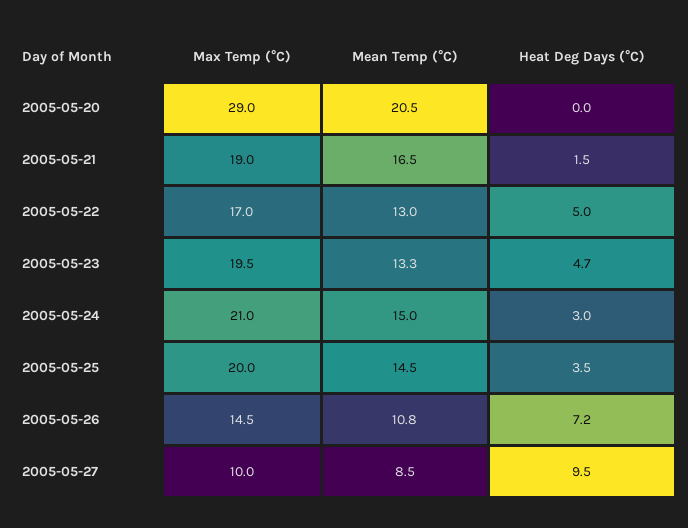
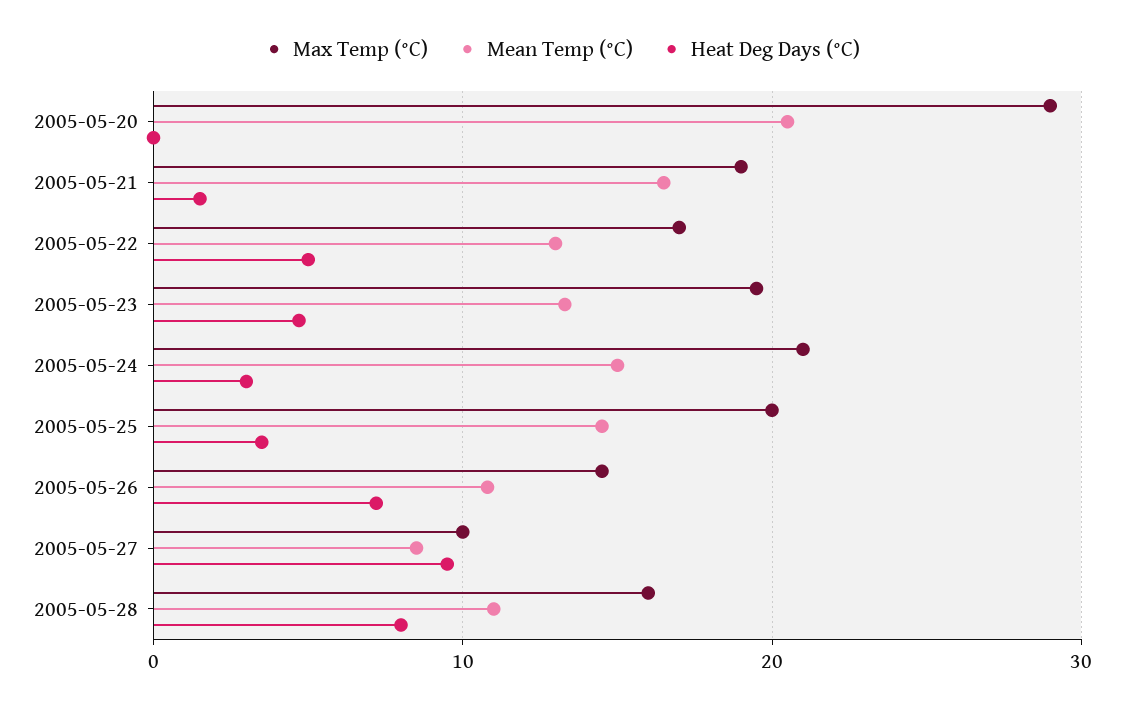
Max Temp (°C), 2005-05-28: none -> 16
Mean Temp (°C), 2005-05-28: none -> 11
Heat Deg Days (°C), 2005-05-28: none -> 8

